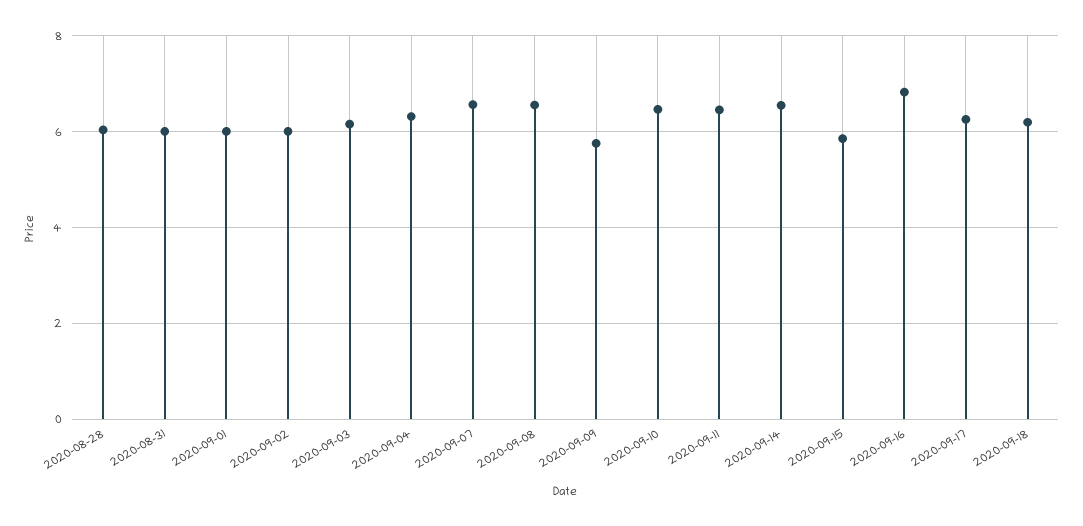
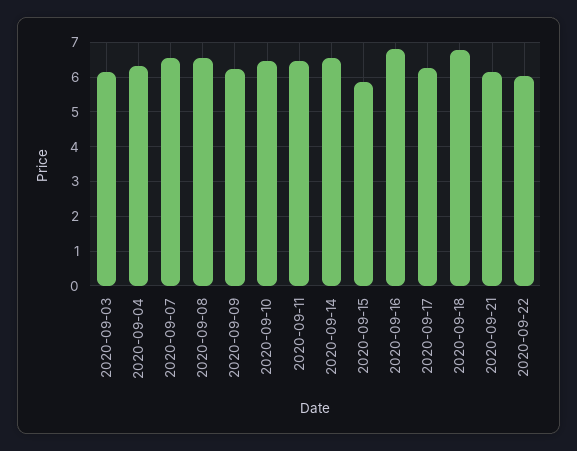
2020-08-28: 6 -> none
2020-08-31: 6 -> none
2020-09-01: 6 -> none
2020-09-02: 6 -> none
2020-09-09: 5.8 -> 6.2
2020-09-18: 6.2 -> 6.8
2020-09-21: none -> 6.2
2020-09-22: none -> 6

